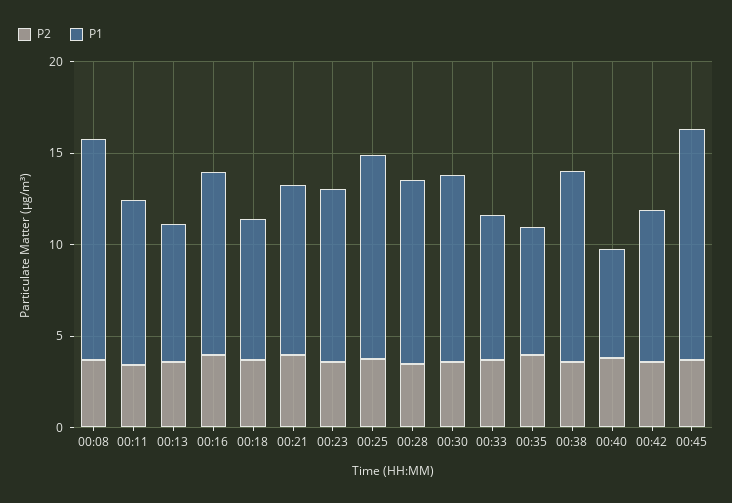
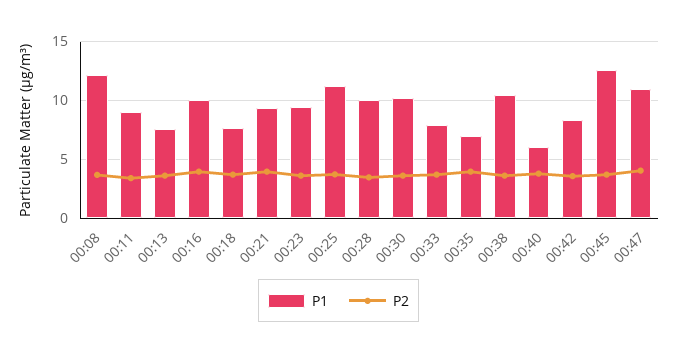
P1, 00:47: none -> 11
P2, 00:47: none -> 4

